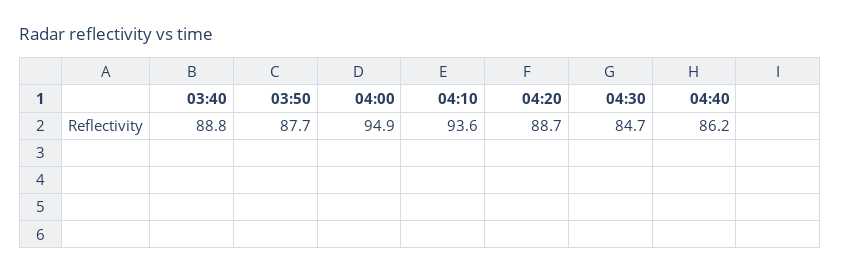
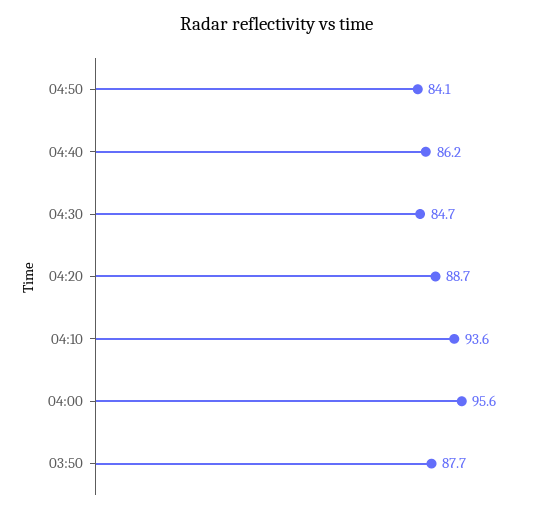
03:40: 88.8 -> none
04:00: 94.9 -> 95.6
04:50: none -> 84.1

